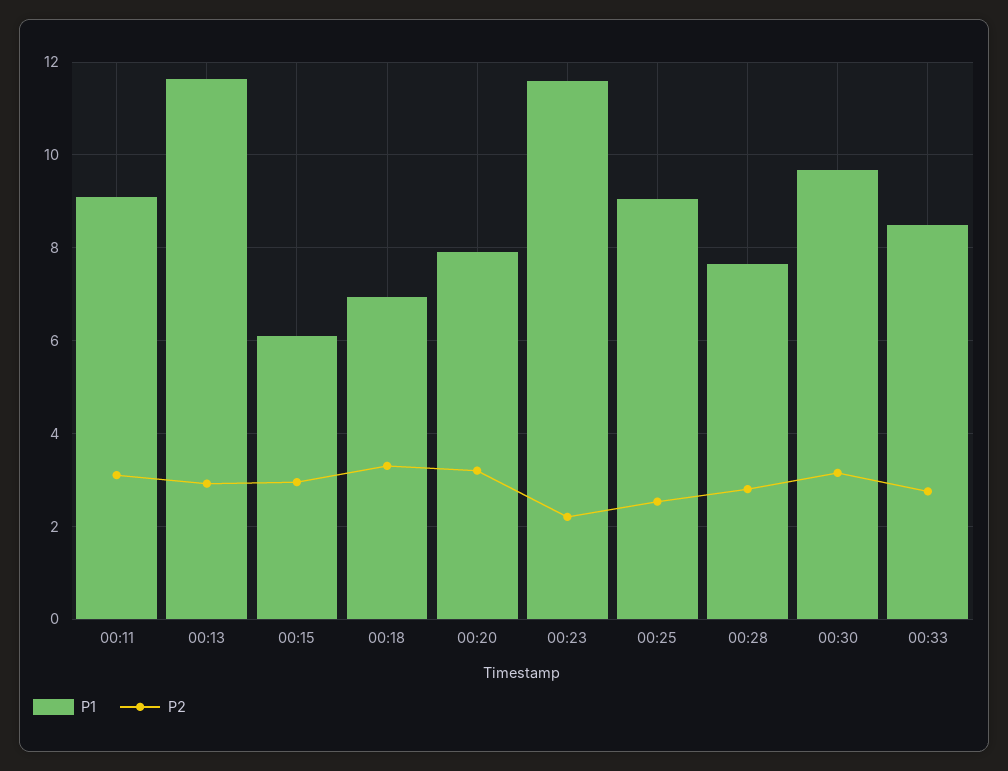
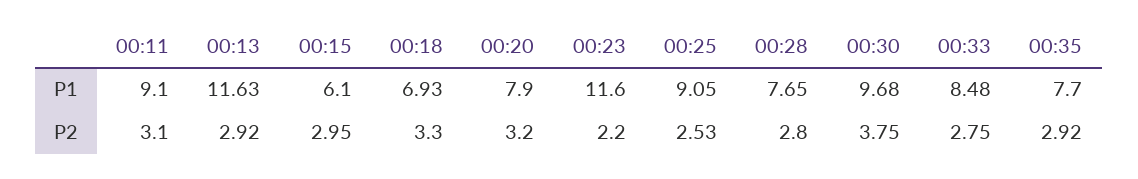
P2, 00:30: 3.2 -> 3.75
P1, 00:35: none -> 7.7
P2, 00:35: none -> 2.92

